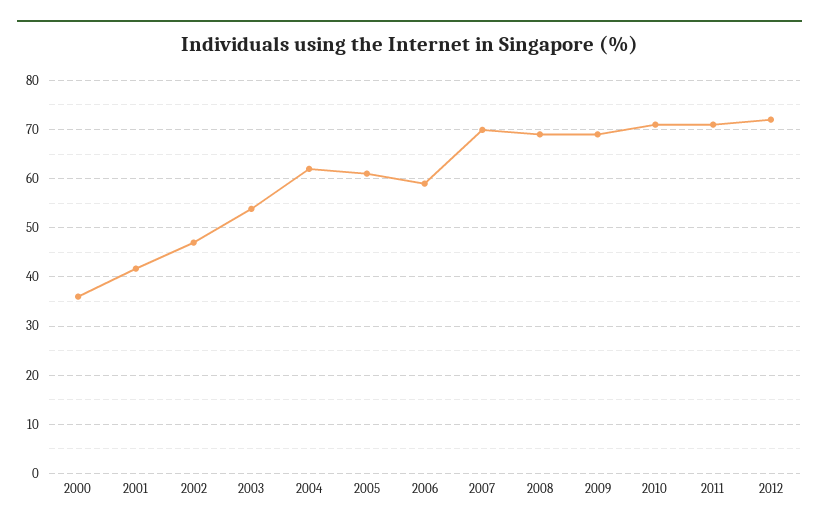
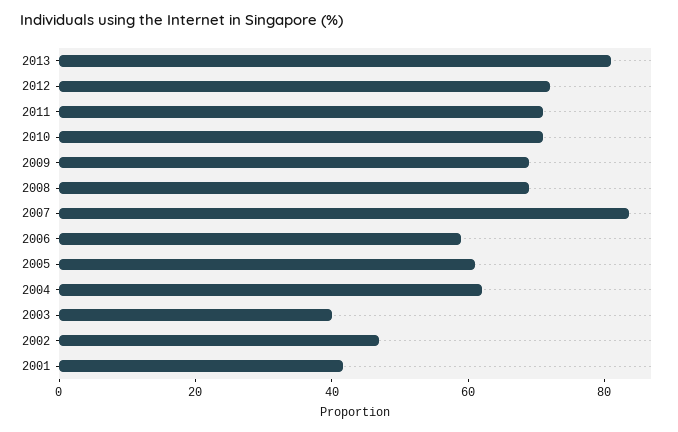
2000: 36 -> none
2003: 54 -> 40
2007: 70 -> 85
2013: none -> 80

